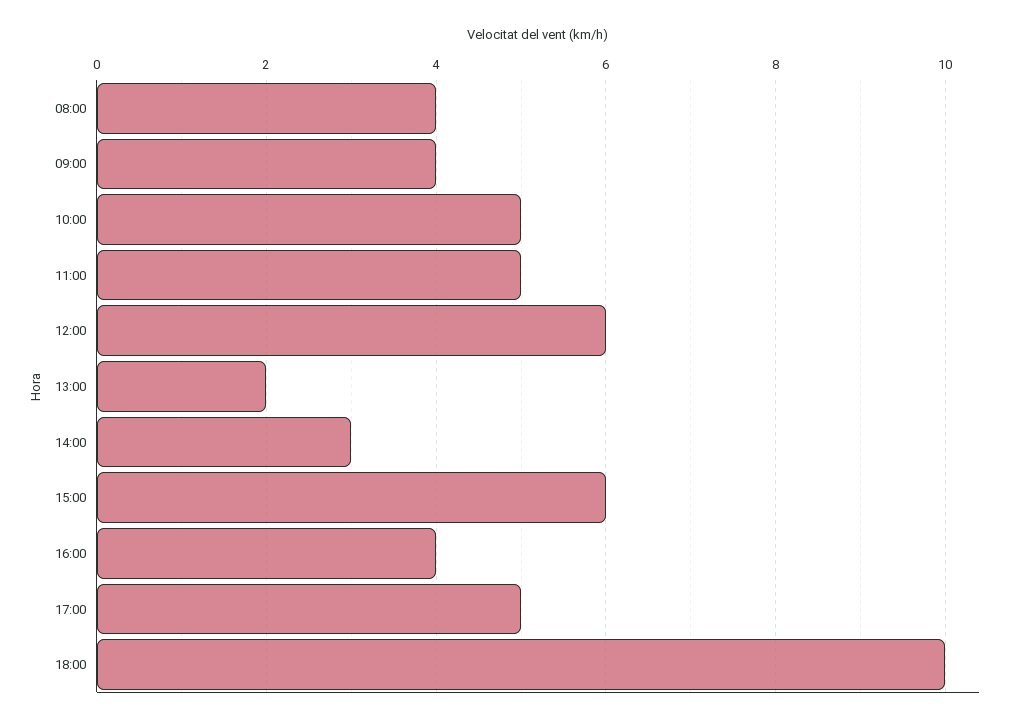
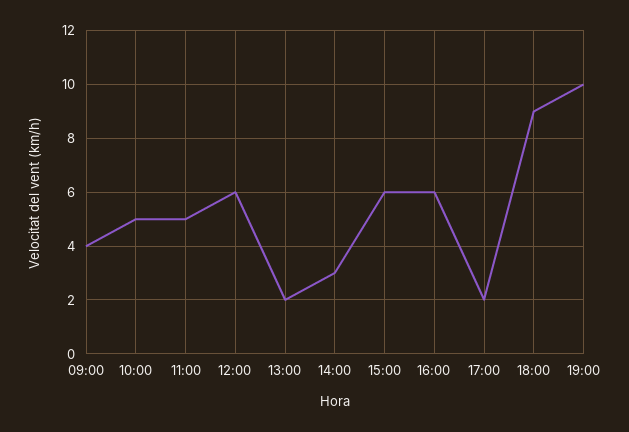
08:00: 4 -> none
16:00: 4 -> 6
17:00: 5 -> 2
18:00: 10 -> 9
19:00: none -> 10

